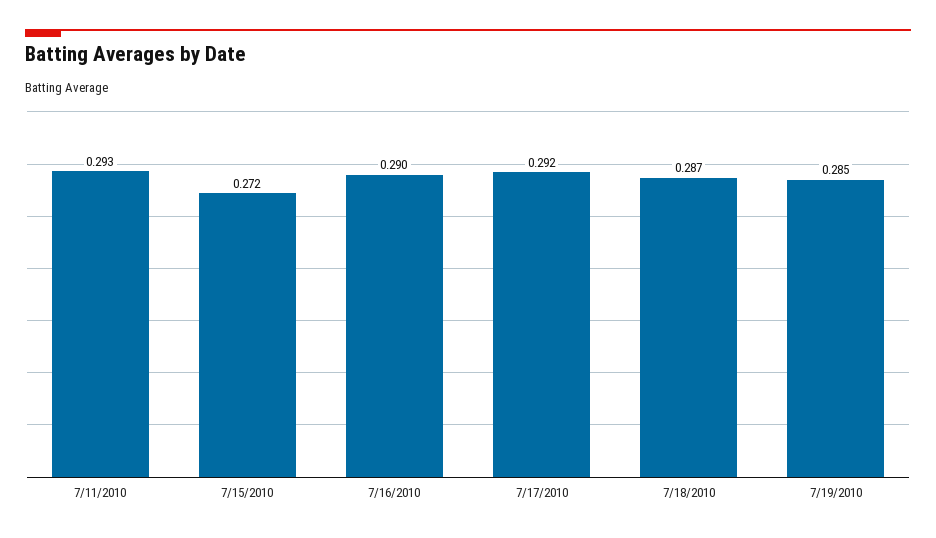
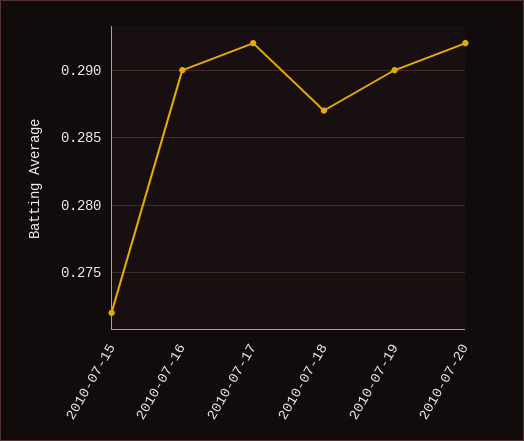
7/11/2010: 0.293 -> none
7/19/2010: 0.285 -> 0.29
2010-07-20: none -> 0.292

